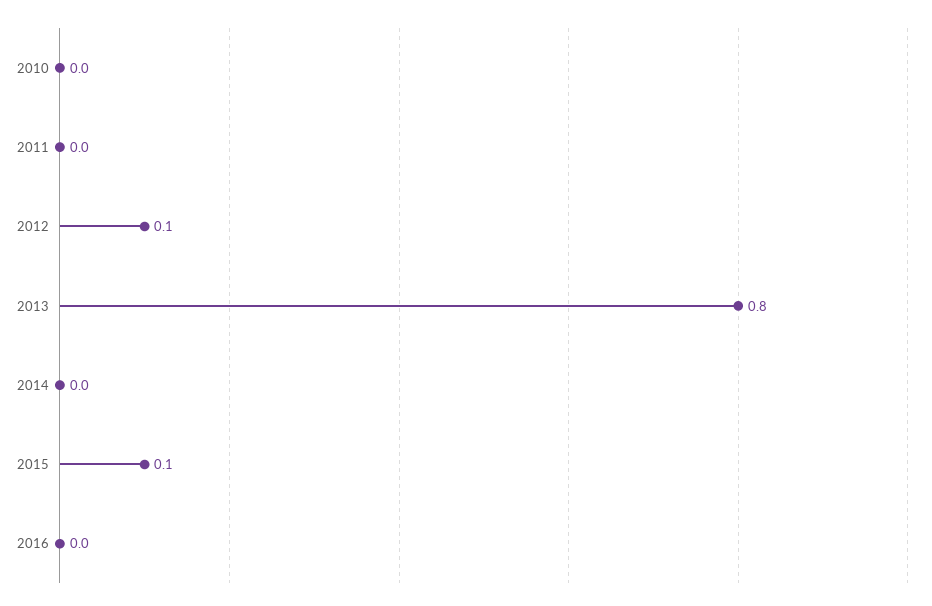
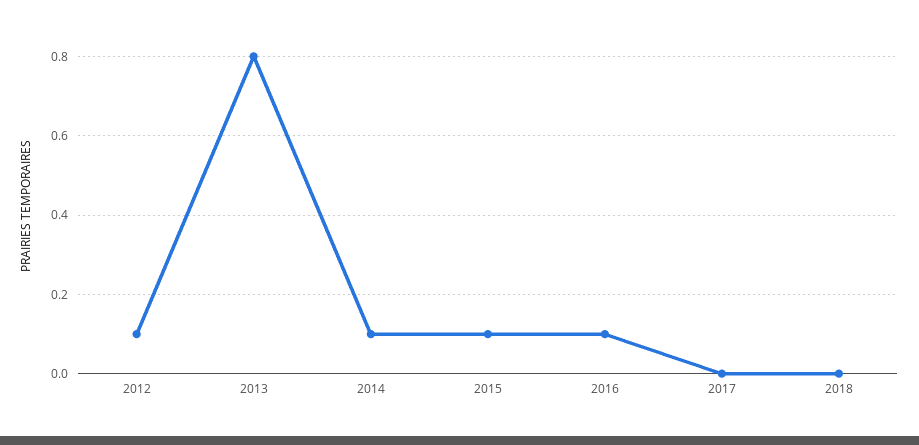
2010: 0 -> none
2011: 0 -> none
2014: 0 -> 0.1
2016: 0 -> 0.1
2017: none -> 0
2018: none -> 0

